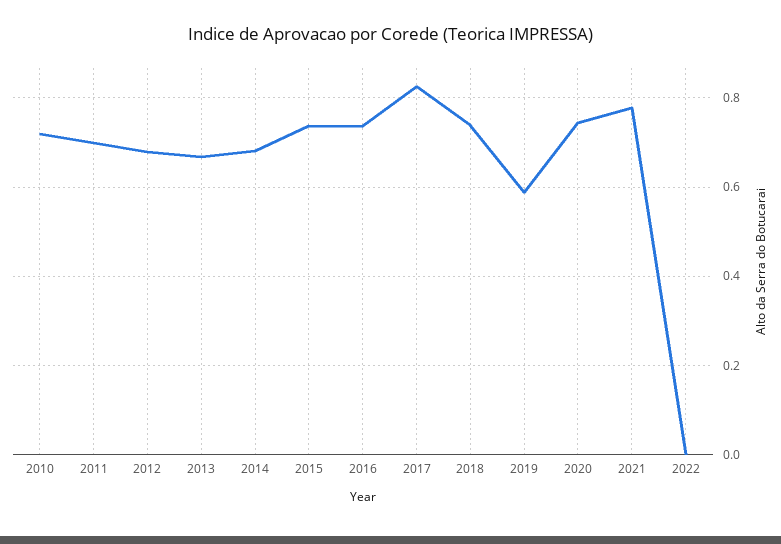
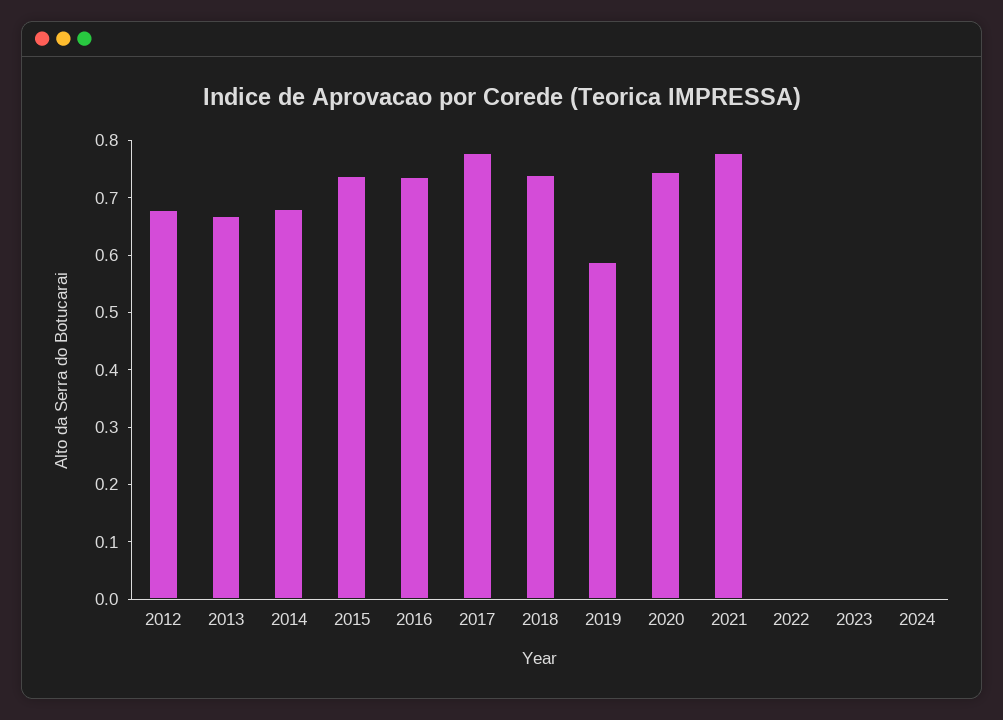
2010: 0.72 -> none
2011: 0.7 -> none
2017: 0.82 -> 0.78
2023: none -> 0
2024: none -> 0

